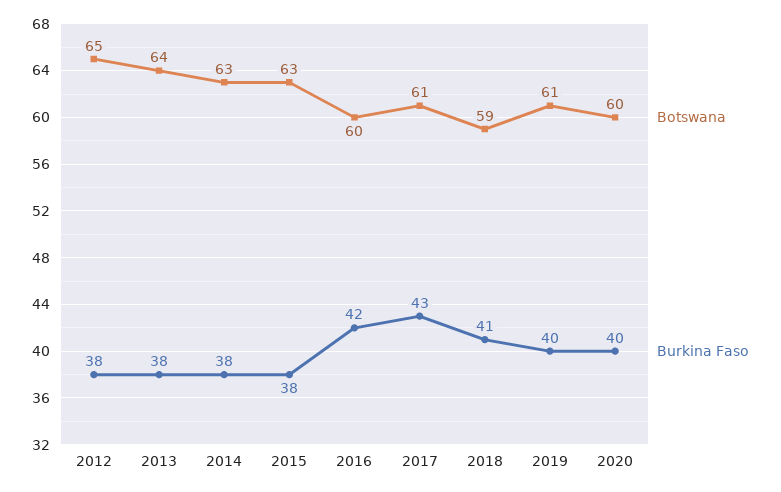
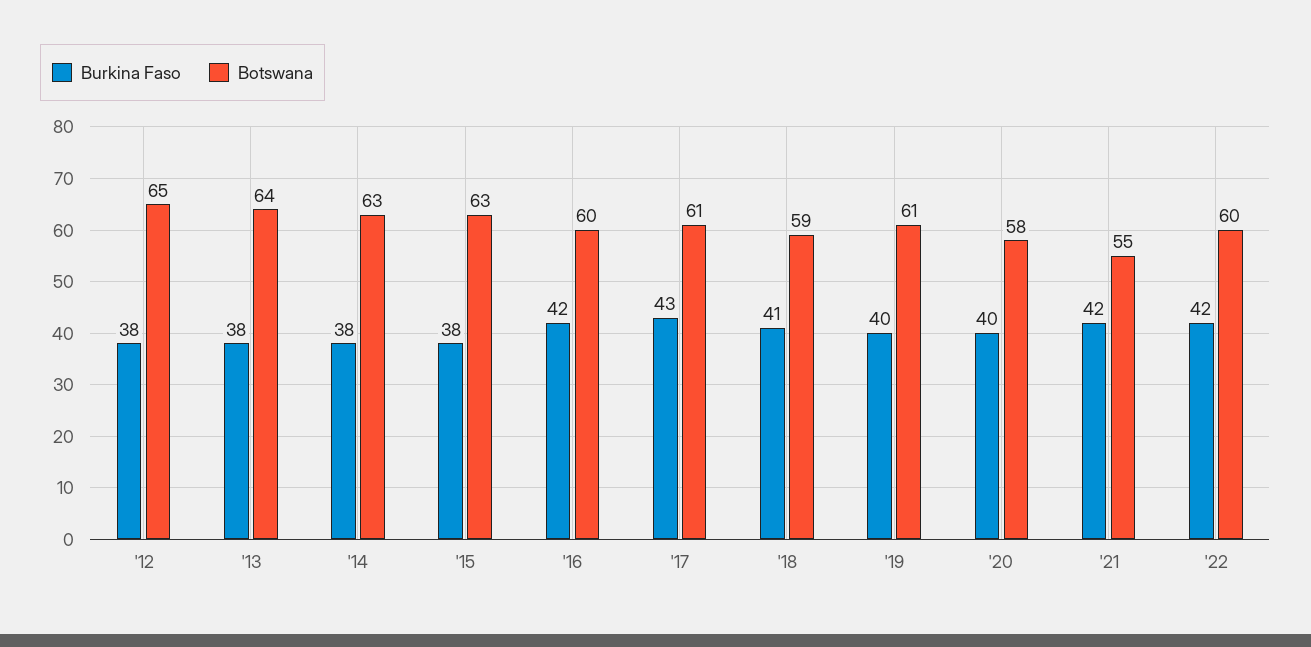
Botswana, 2020: 60 -> 58
Burkina Faso, '21: none -> 42
Botswana, '21: none -> 55
Burkina Faso, '22: none -> 42
Botswana, '22: none -> 60

